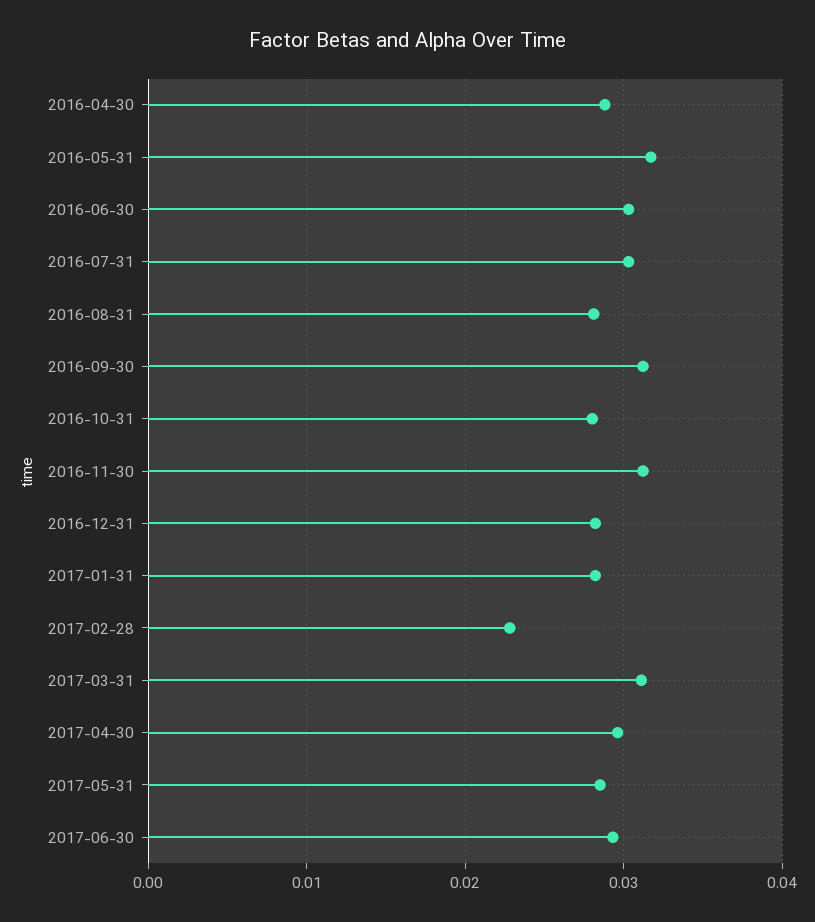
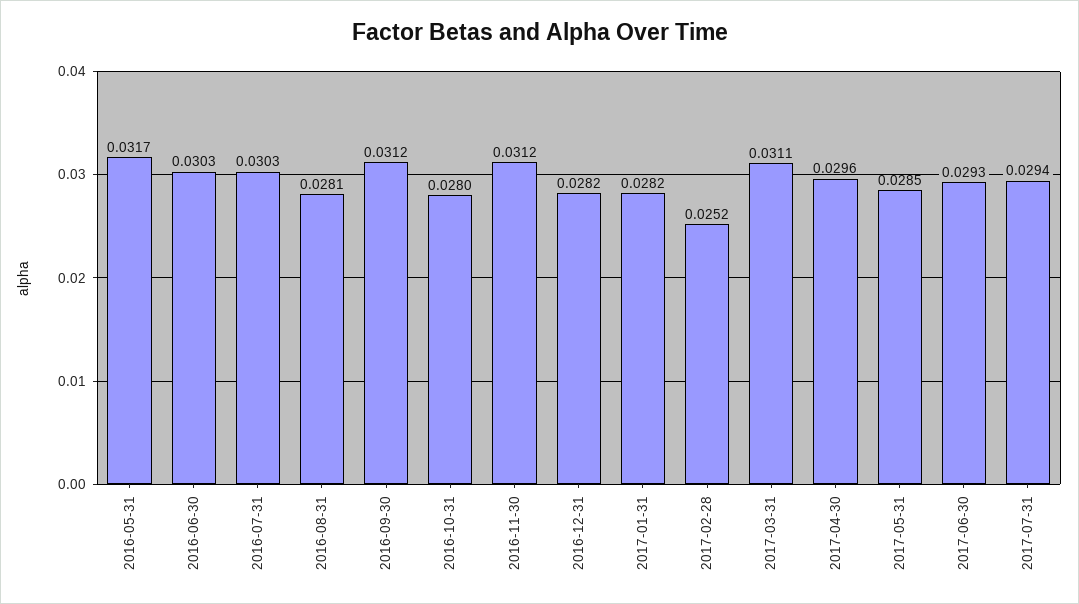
2016-04-30: 0.029 -> none
2017-02-28: 0.023 -> 0.0252
2017-07-31: none -> 0.0294

